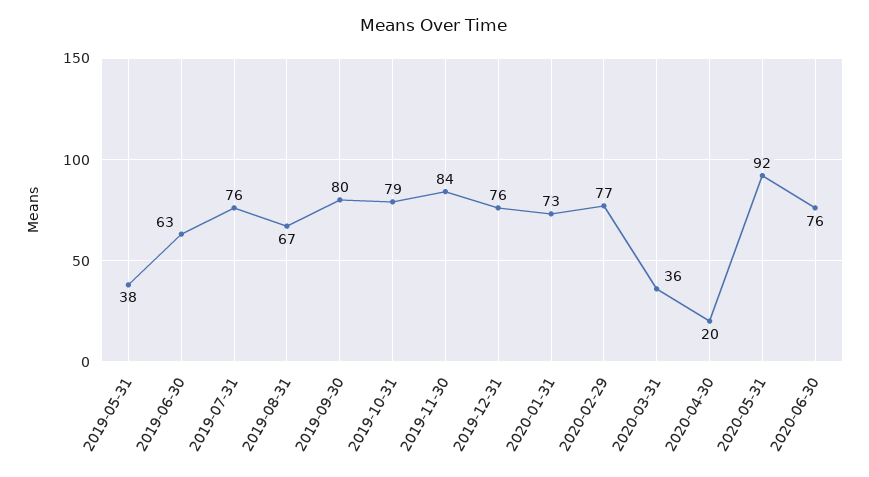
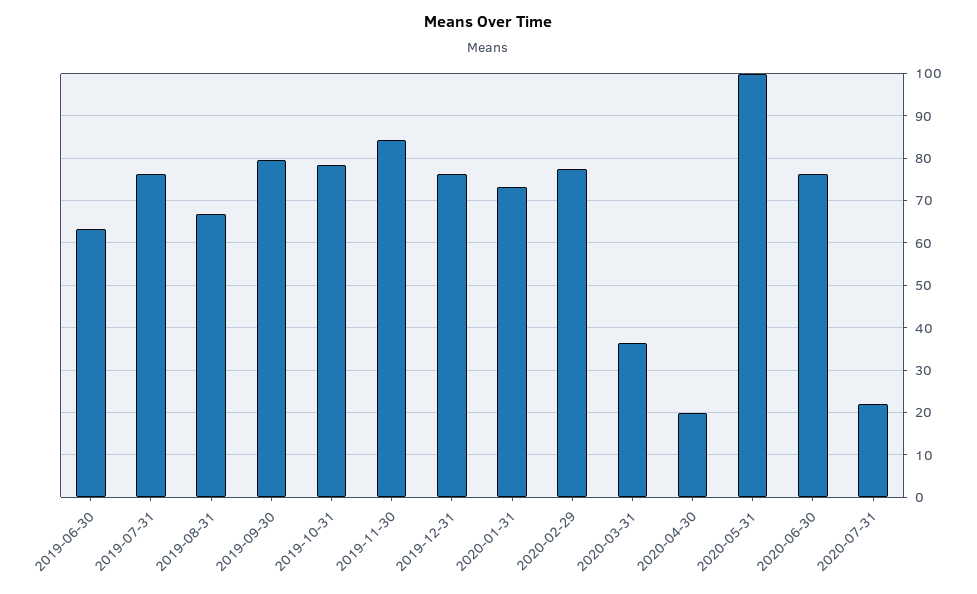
2019-05-31: 38 -> none
2020-05-31: 92 -> 100
2020-07-31: none -> 22

